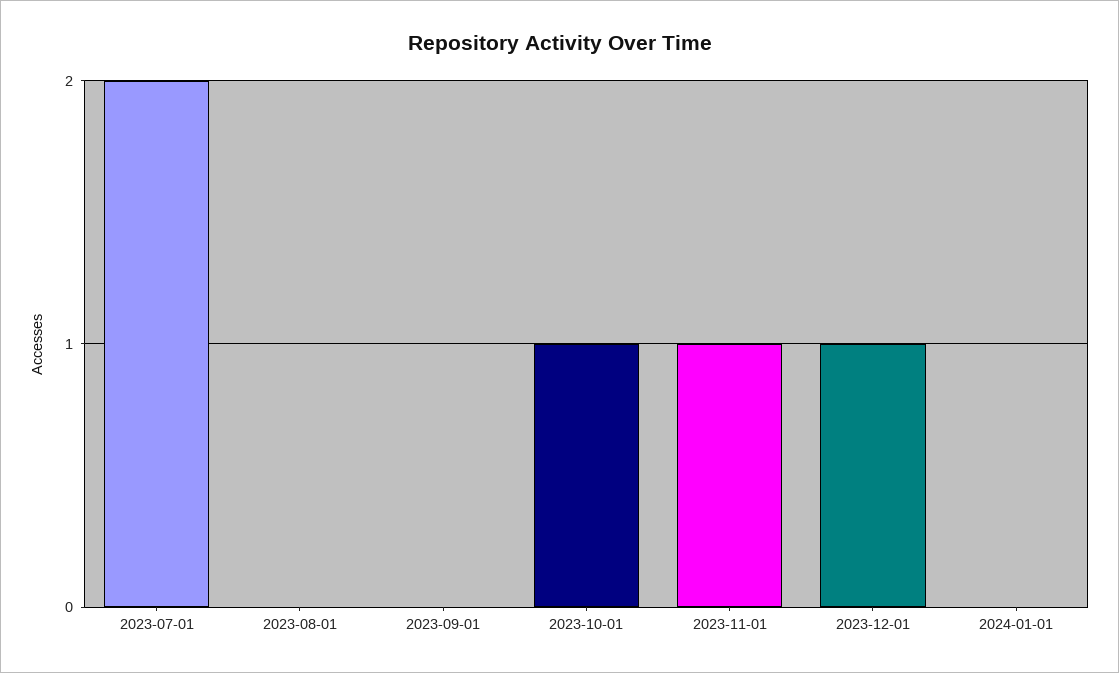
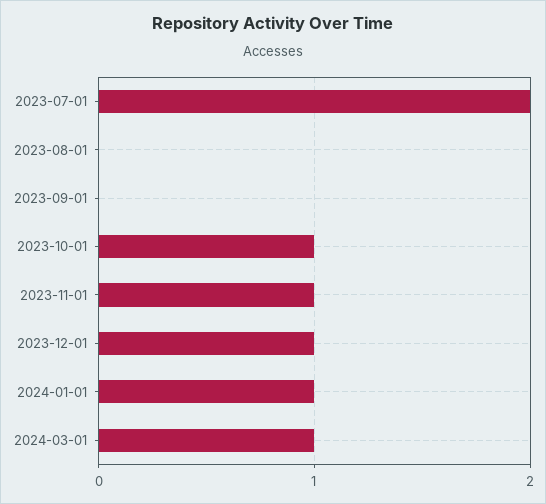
2024-01-01: 0 -> 1
2024-03-01: none -> 1

